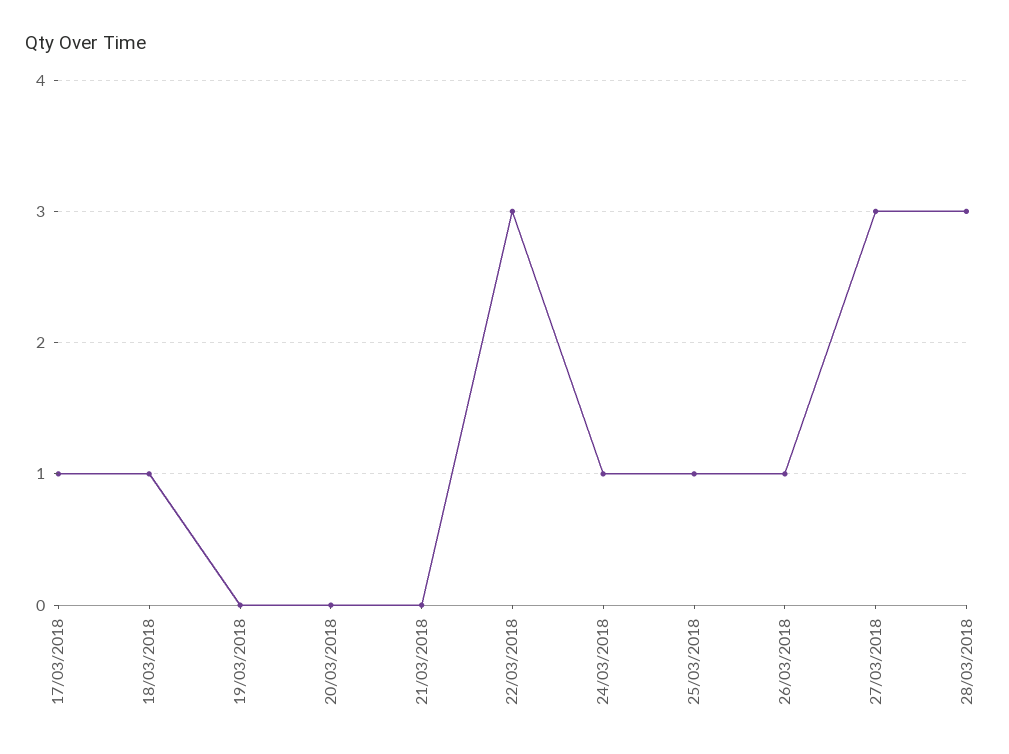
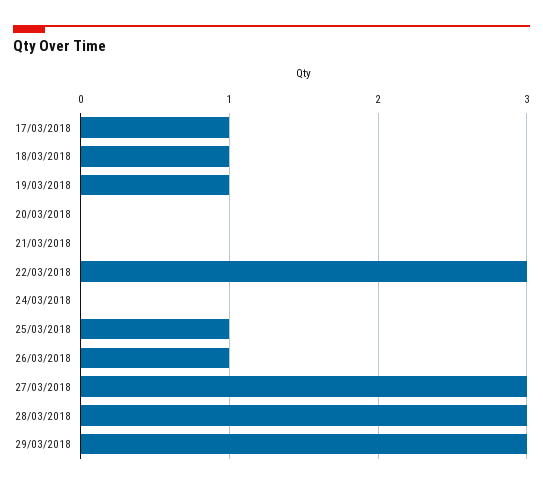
19/03/2018: 0 -> 1
24/03/2018: 1 -> 0
29/03/2018: none -> 3

